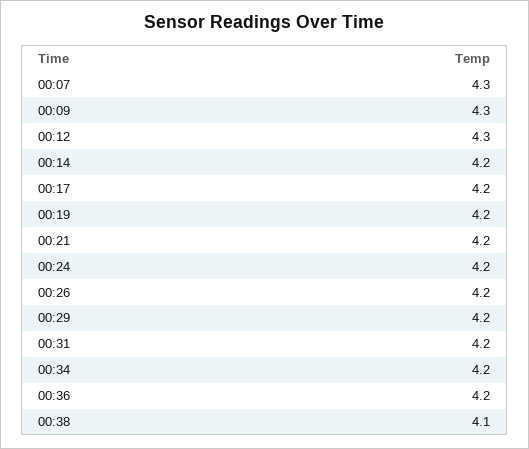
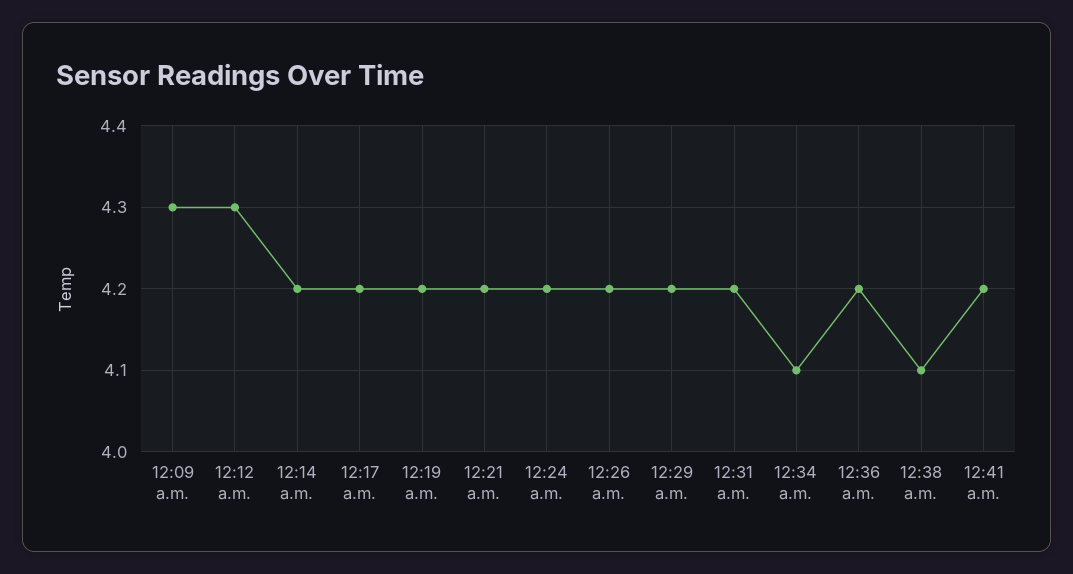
00:07: 4.3 -> none
00:34: 4.2 -> 4.1
12:41 a.m.: none -> 4.2

